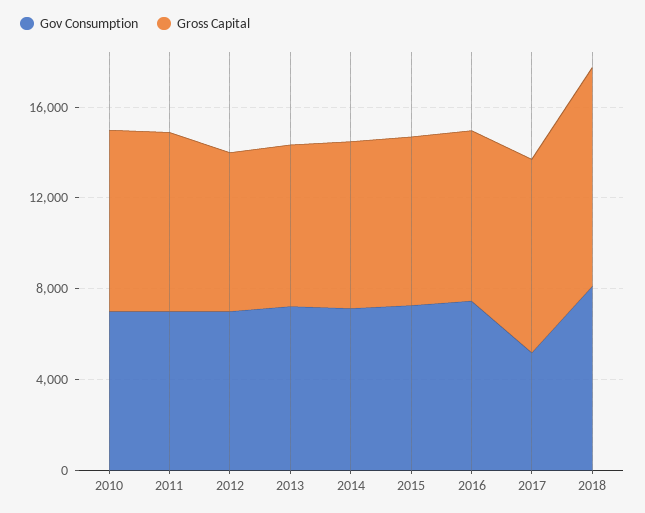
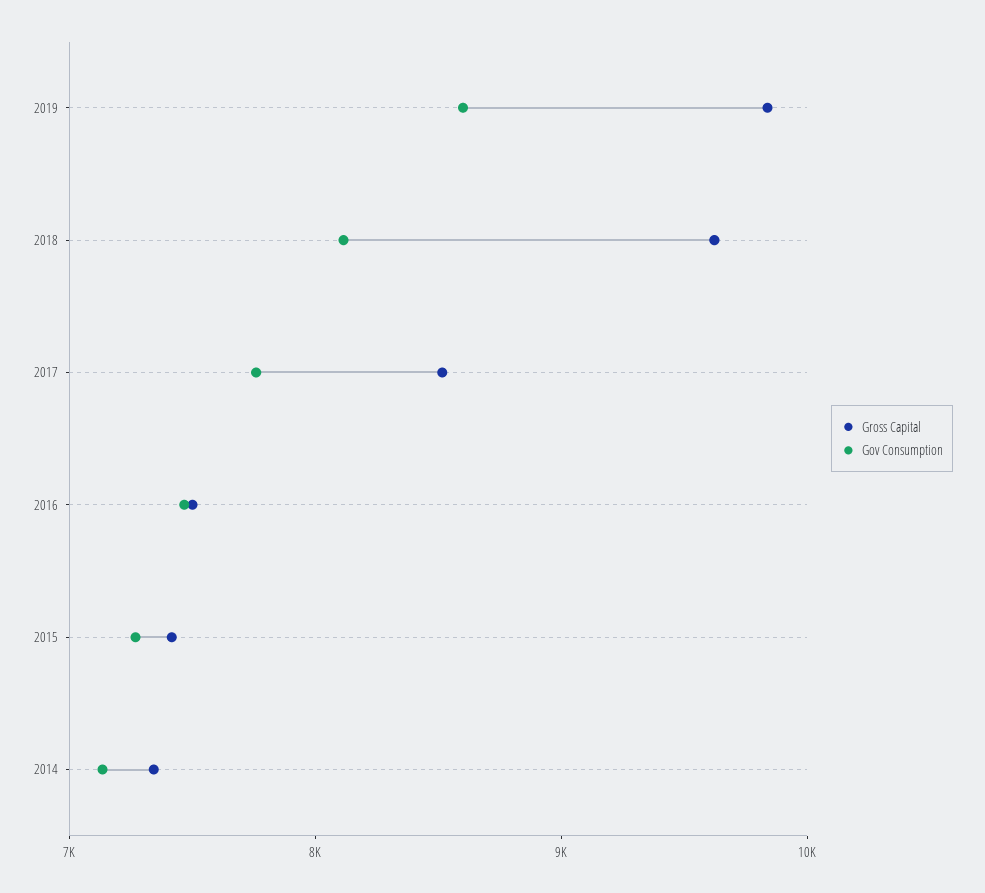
Gov Consumption, 2010: 7000 -> none
Gross Capital, 2010: 8000 -> none
Gov Consumption, 2011: 7000 -> none
Gross Capital, 2011: 8000 -> none
Gov Consumption, 2012: 7000 -> none
Gross Capital, 2012: 7000 -> none
Gov Consumption, 2013: 7000 -> none
Gross Capital, 2013: 7000 -> none
Gov Consumption, 2017: 5000 -> 7800
Gross Capital, 2019: none -> 9800
Gov Consumption, 2019: none -> 8600

